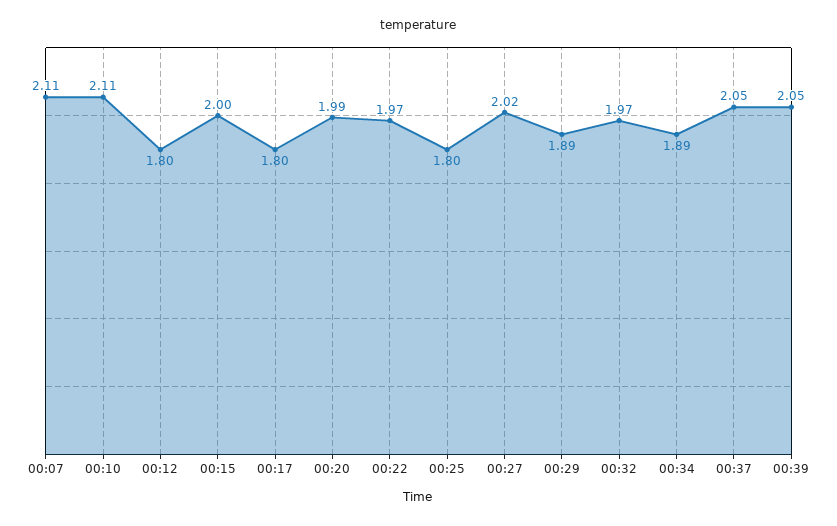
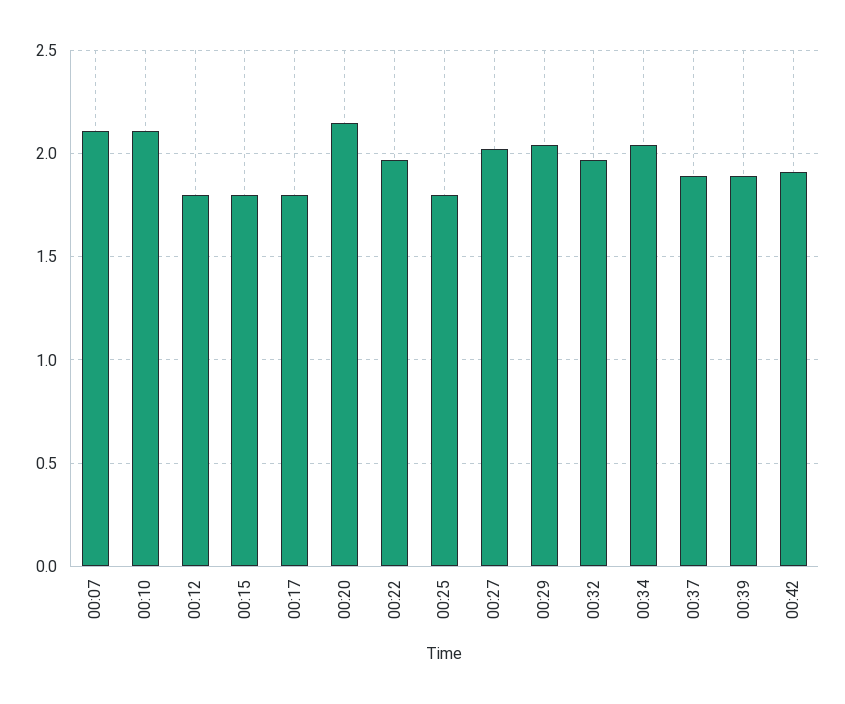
00:15: 2 -> 1.8
00:20: 1.99 -> 2.15
00:29: 1.89 -> 2.05
00:34: 1.89 -> 2.05
00:37: 2.05 -> 1.9
00:39: 2.05 -> 1.9
00:42: none -> 1.9

